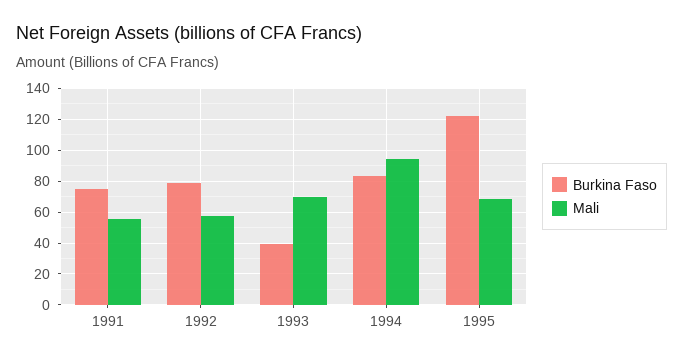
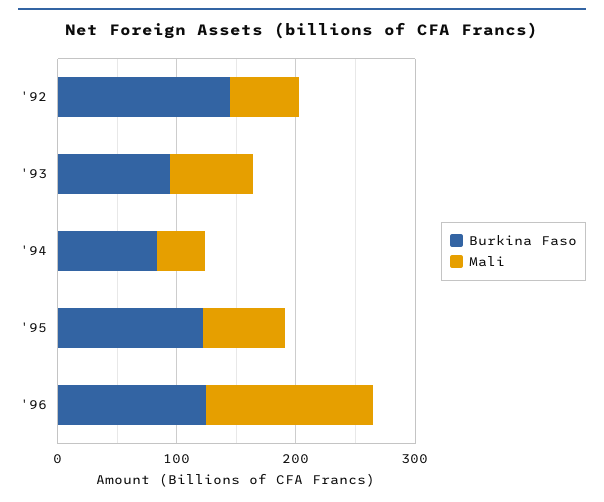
Burkina Faso, 1991: 75 -> none
Mali, 1991: 55 -> none
Burkina Faso, 1992: 80 -> 140
Burkina Faso, 1993: 40 -> 100
Mali, 1994: 95 -> 40
Burkina Faso, '96: none -> 120
Mali, '96: none -> 140

